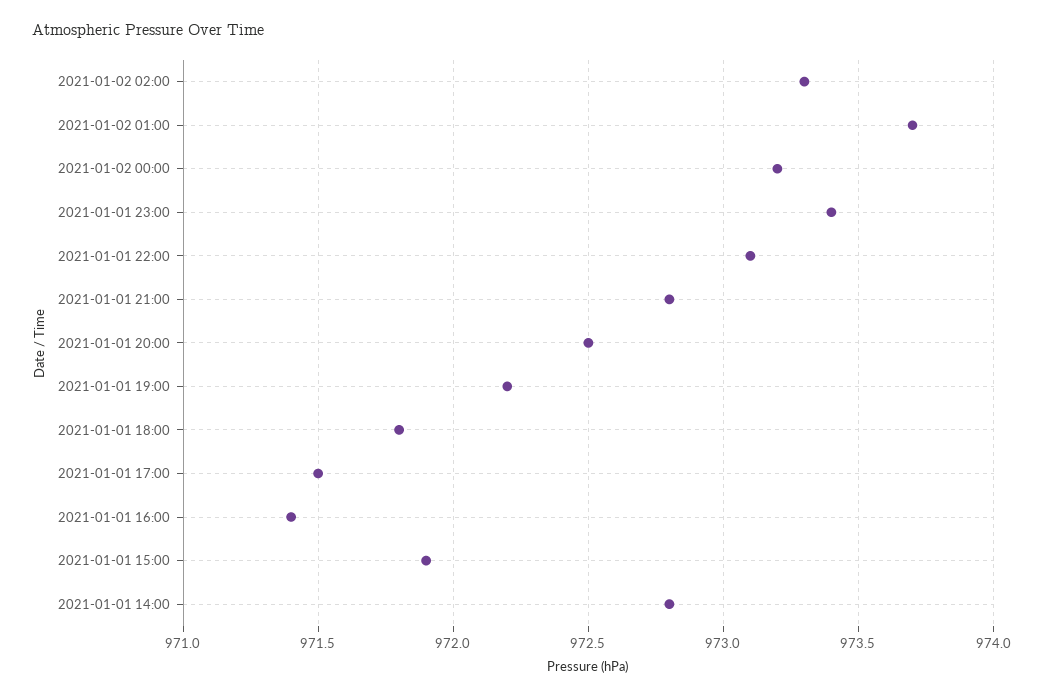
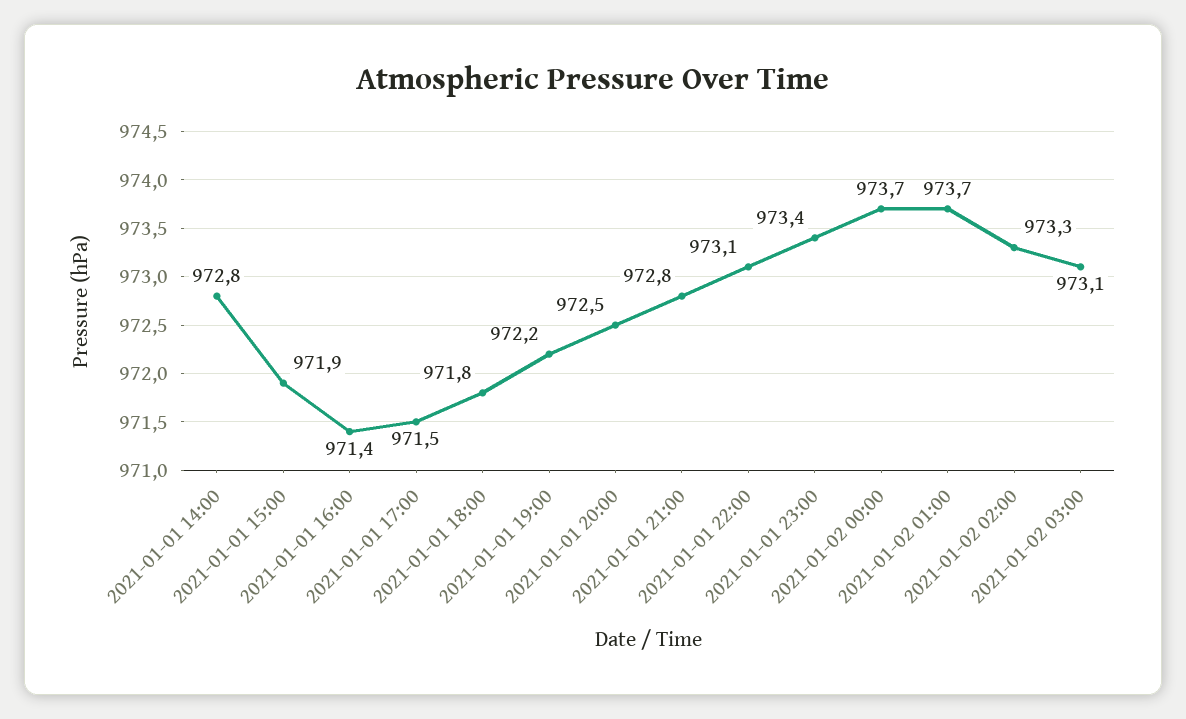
2021-01-02 00:00: 973.2 -> 973.7
2021-01-02 03:00: none -> 973.1

